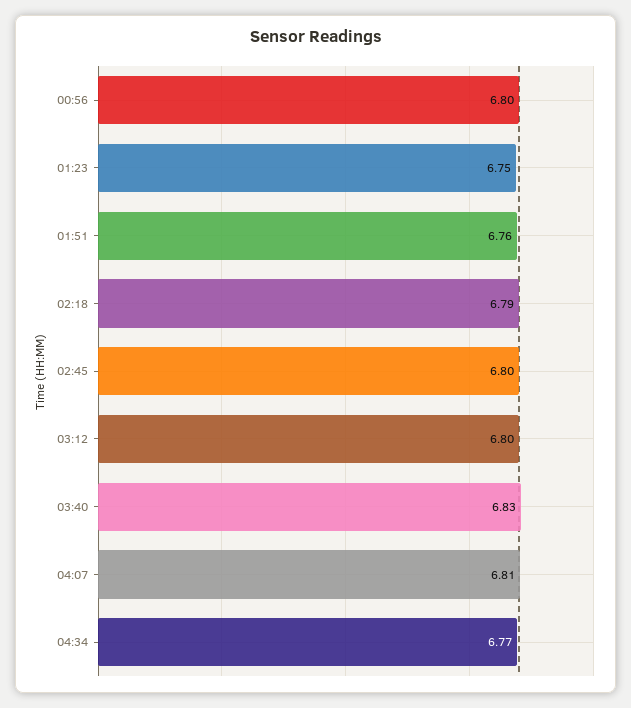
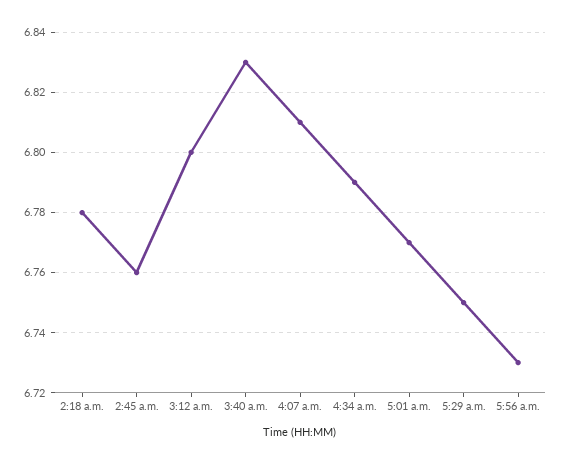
00:56: 6.8 -> none
01:23: 6.75 -> none
01:51: 6.76 -> none
02:18: 6.79 -> 6.78
02:45: 6.8 -> 6.76
04:34: 6.77 -> 6.79
5:01 a.m.: none -> 6.77
5:29 a.m.: none -> 6.75
5:56 a.m.: none -> 6.73

